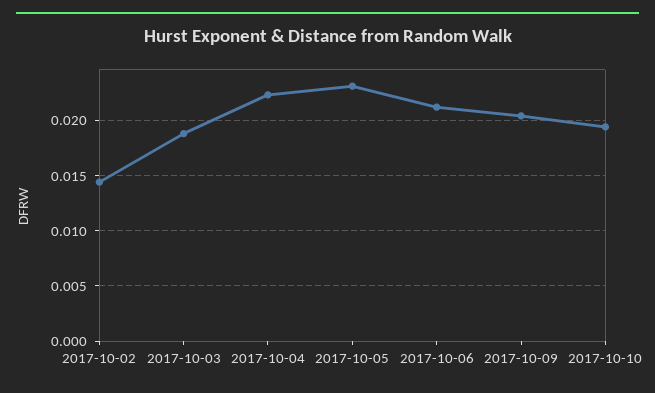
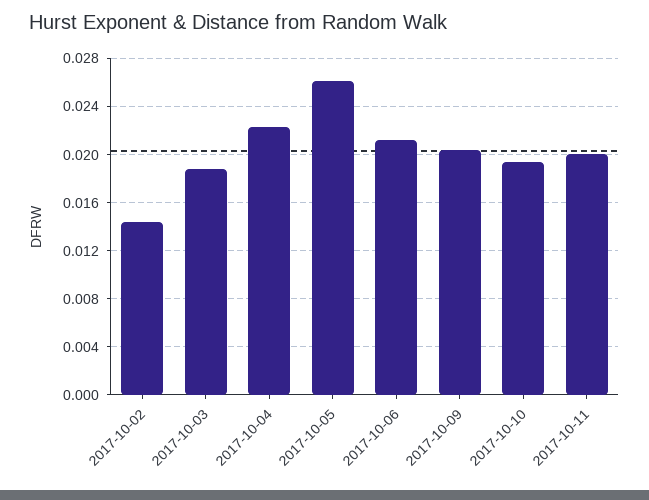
2017-10-05: 0.023 -> 0.026
2017-10-11: none -> 0.02

